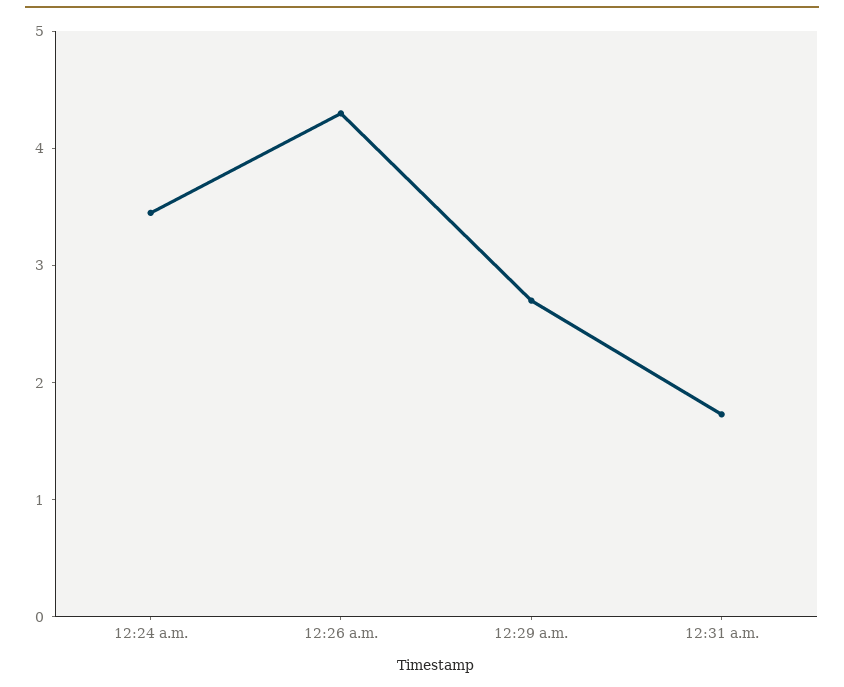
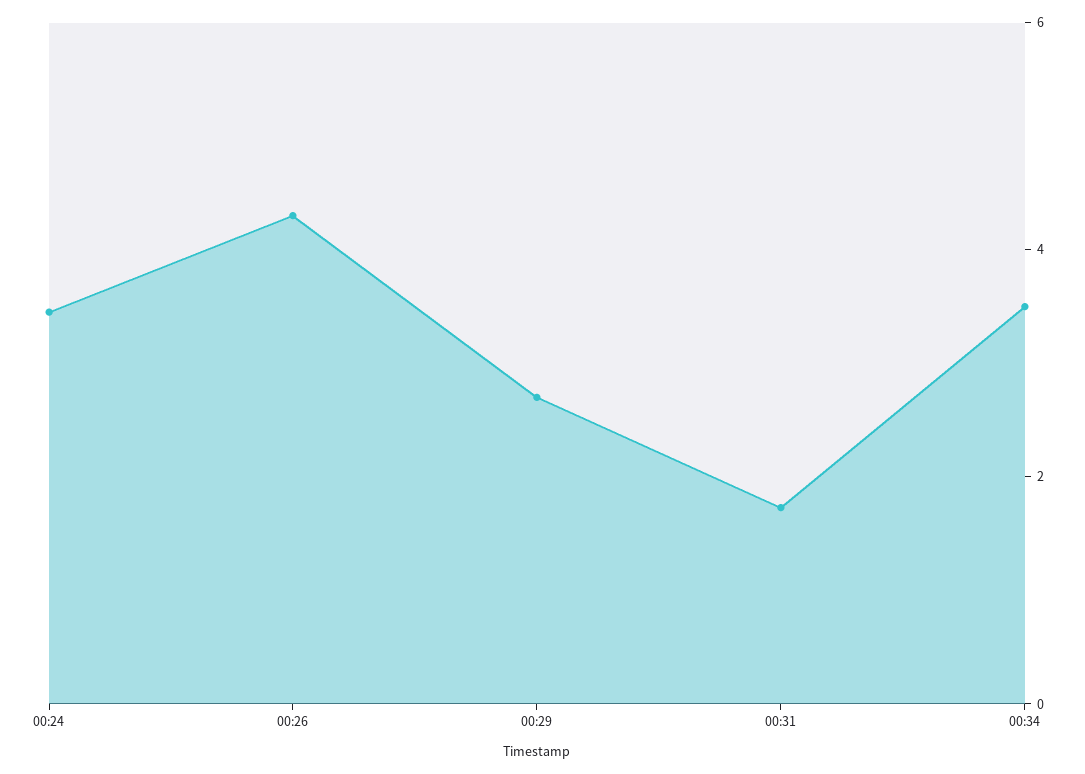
00:34: none -> 3.5

